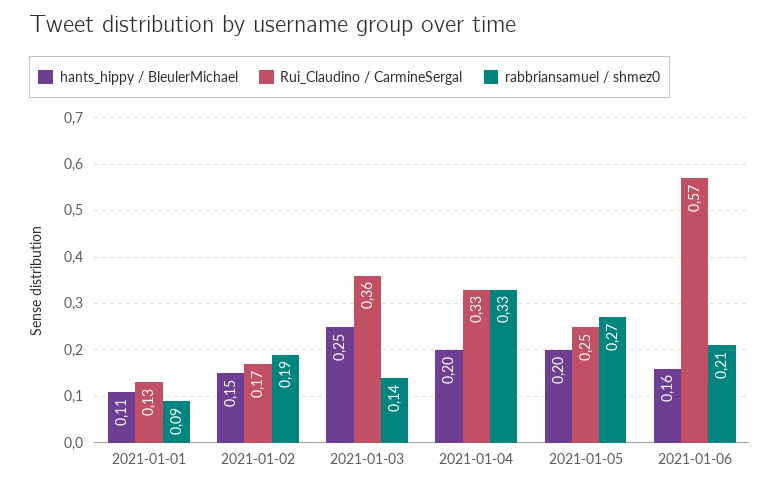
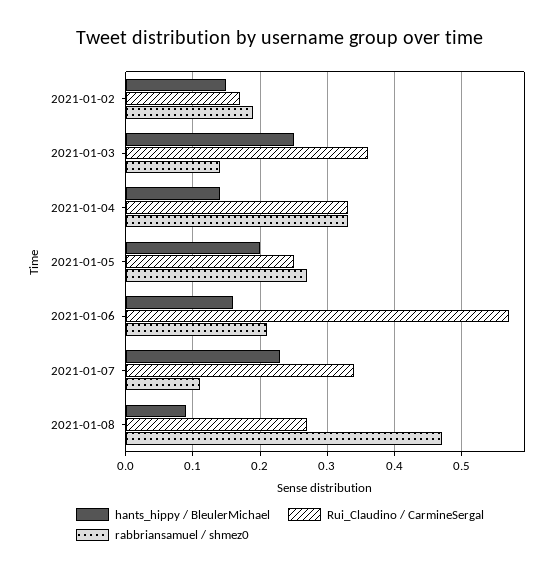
hants_hippy / BleulerMichael, 2021-01-01: 0.11 -> none
Rui_Claudino / CarmineSergal, 2021-01-01: 0.13 -> none
rabbriansamuel / shmez0, 2021-01-01: 0.09 -> none
hants_hippy / BleulerMichael, 2021-01-04: 0.2 -> 0.14
hants_hippy / BleulerMichael, 2021-01-07: none -> 0.23
Rui_Claudino / CarmineSergal, 2021-01-07: none -> 0.34
rabbriansamuel / shmez0, 2021-01-07: none -> 0.11
hants_hippy / BleulerMichael, 2021-01-08: none -> 0.09
Rui_Claudino / CarmineSergal, 2021-01-08: none -> 0.27
rabbriansamuel / shmez0, 2021-01-08: none -> 0.47

